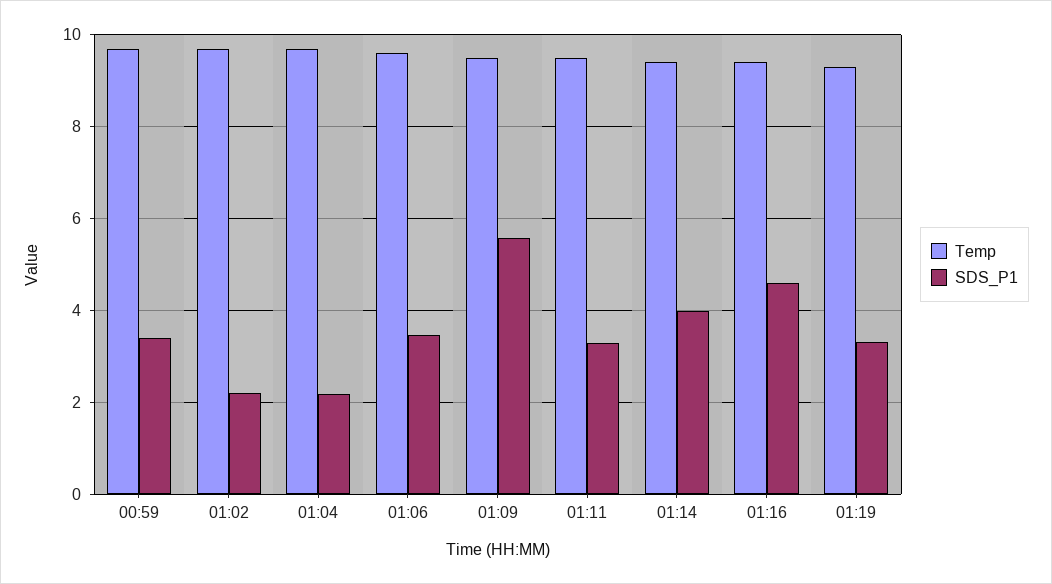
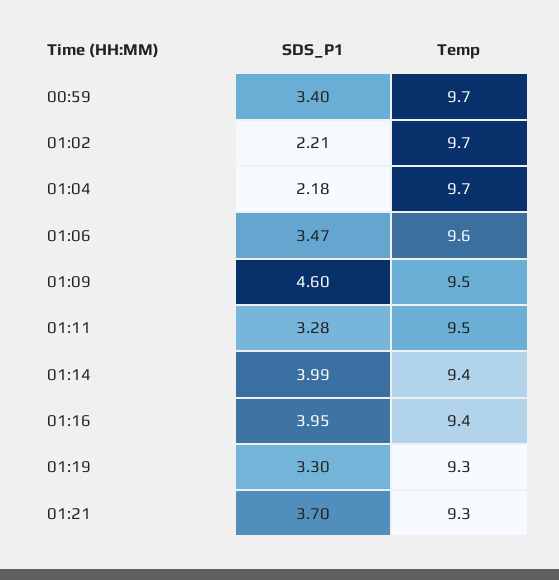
SDS_P1, 01:09: 5.6 -> 4.6
SDS_P1, 01:16: 4.6 -> 3.95
SDS_P1, 01:21: none -> 3.7
Temp, 01:21: none -> 9.3

